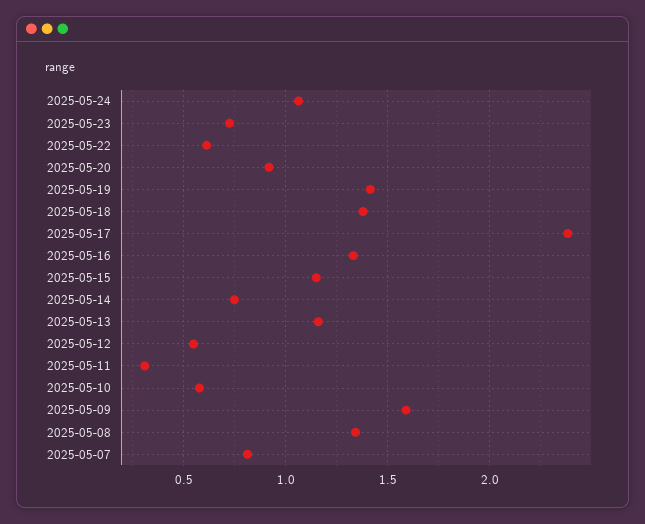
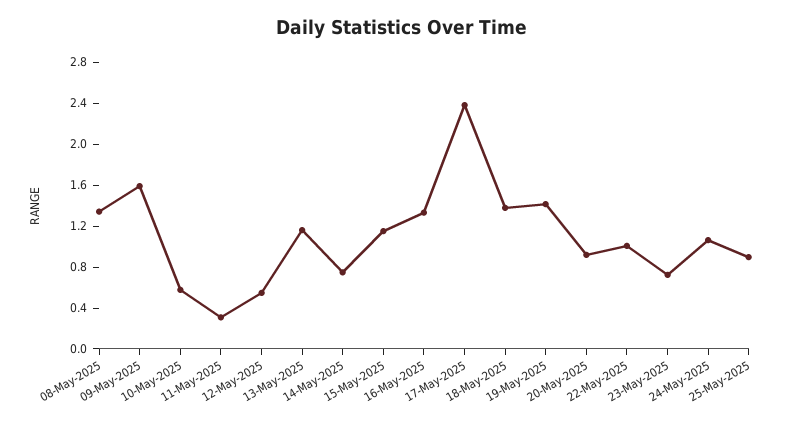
2025-05-22: 0.6 -> 1
2025-05-07: 0.8 -> none
25-May-2025: none -> 0.9

